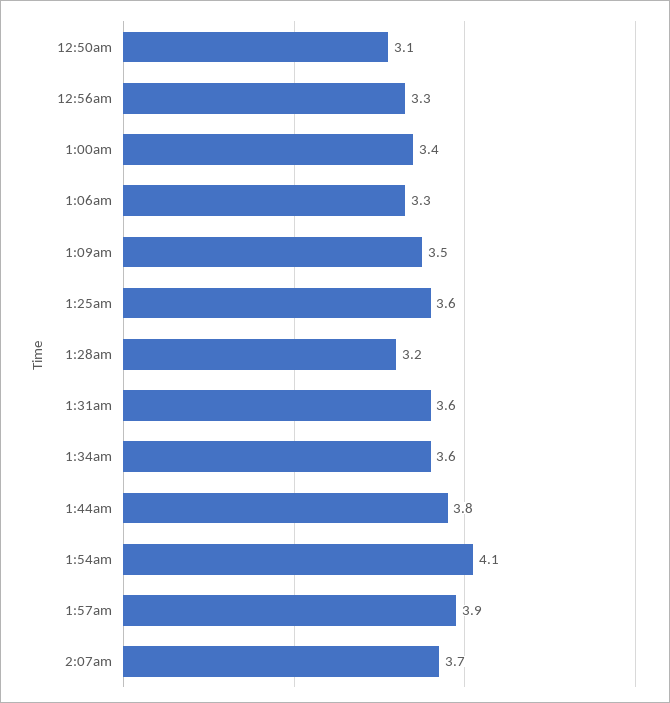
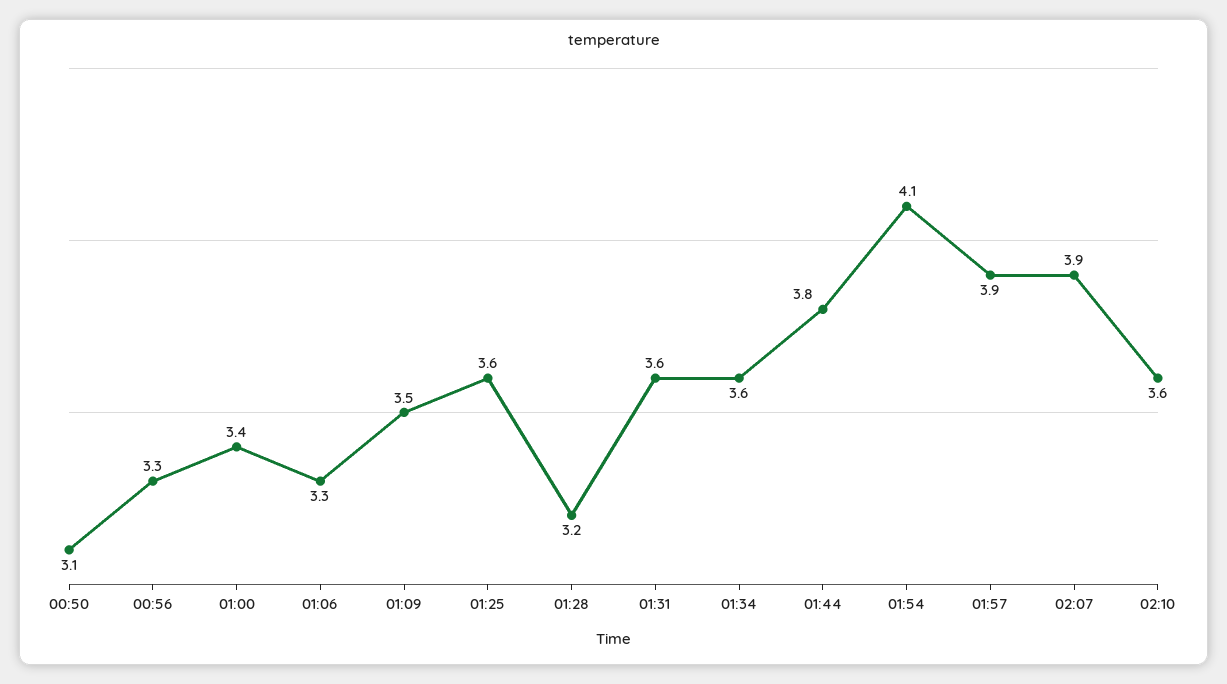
2:07am: 3.7 -> 3.9
02:10: none -> 3.6

